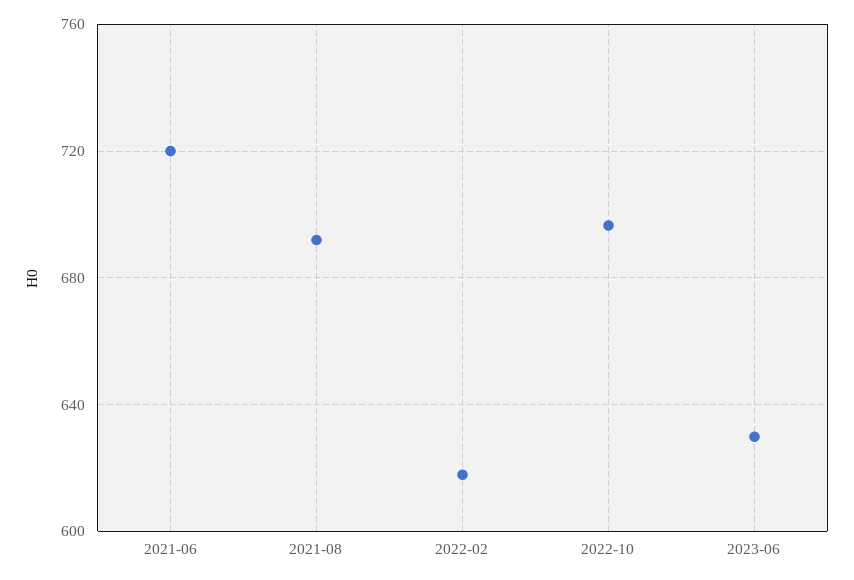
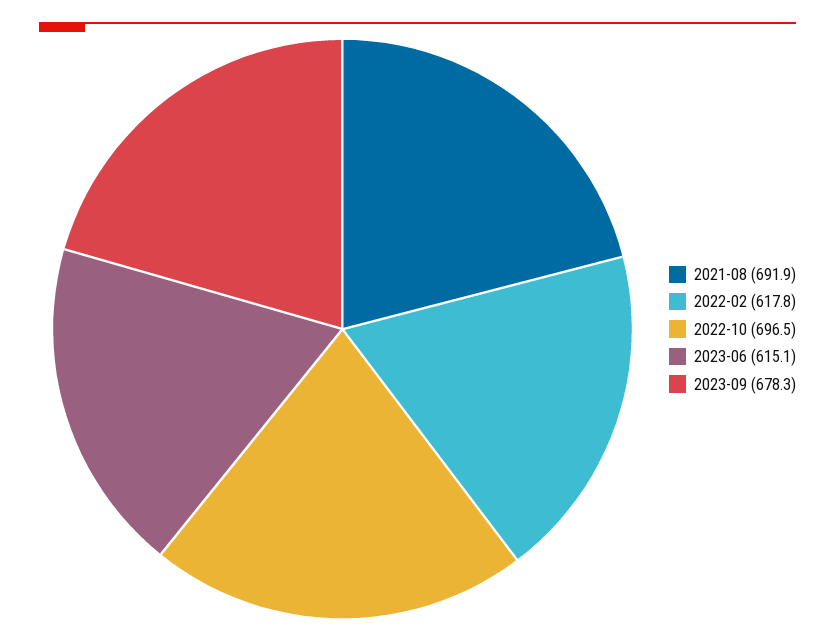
2021-06: 720 -> none
2023-06: 630 -> 615.1
2023-09: none -> 678.3

